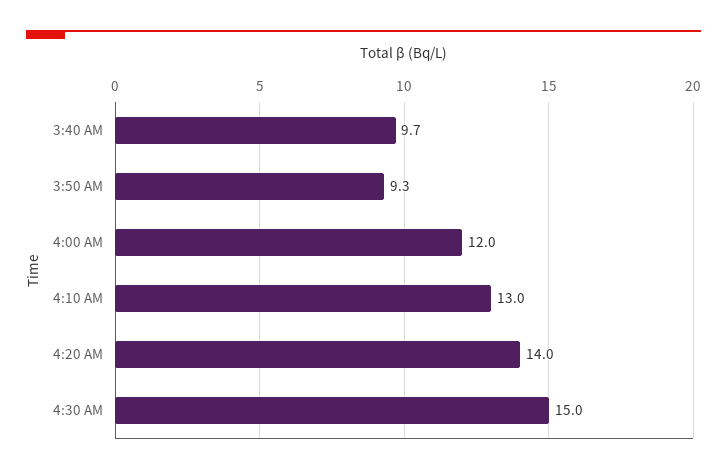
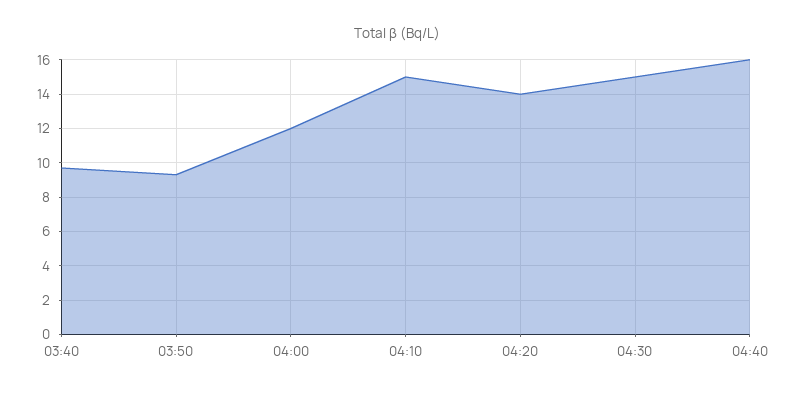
4:10 AM: 13 -> 15
04:40: none -> 16

